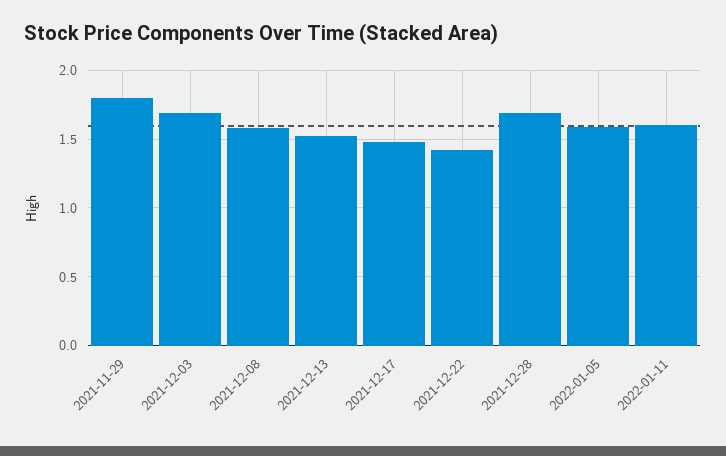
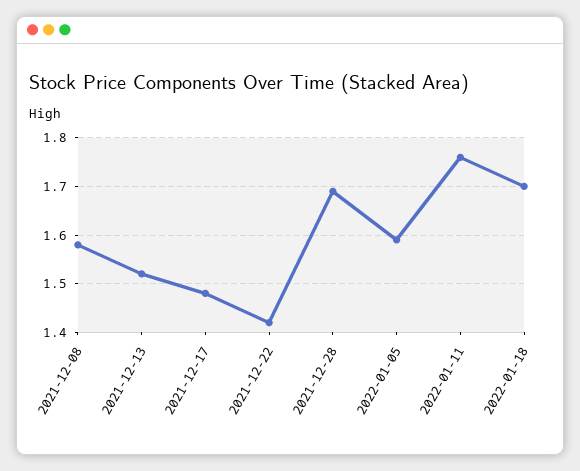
2021-11-29: 1.8 -> none
2021-12-03: 1.7 -> none
2022-01-11: 1.6 -> 1.75
2022-01-18: none -> 1.7

